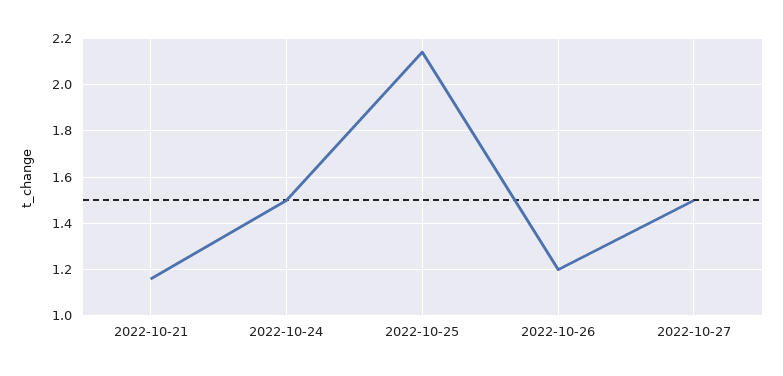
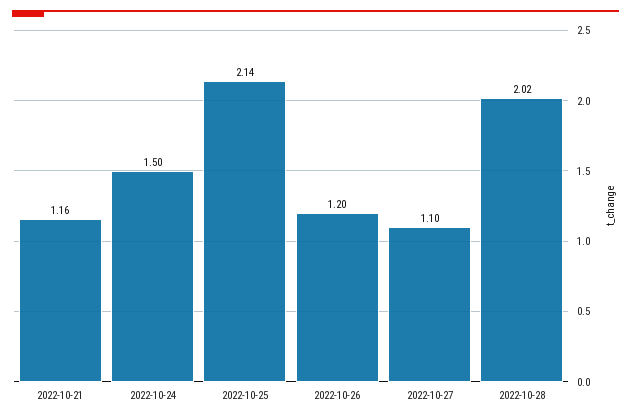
2022-10-27: 1.5 -> 1.1
2022-10-28: none -> 2.02

